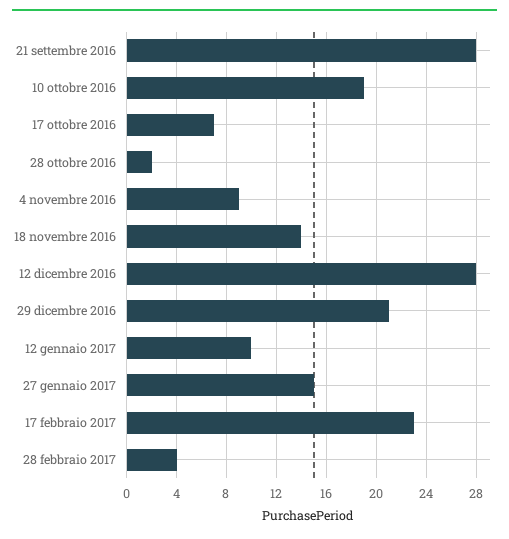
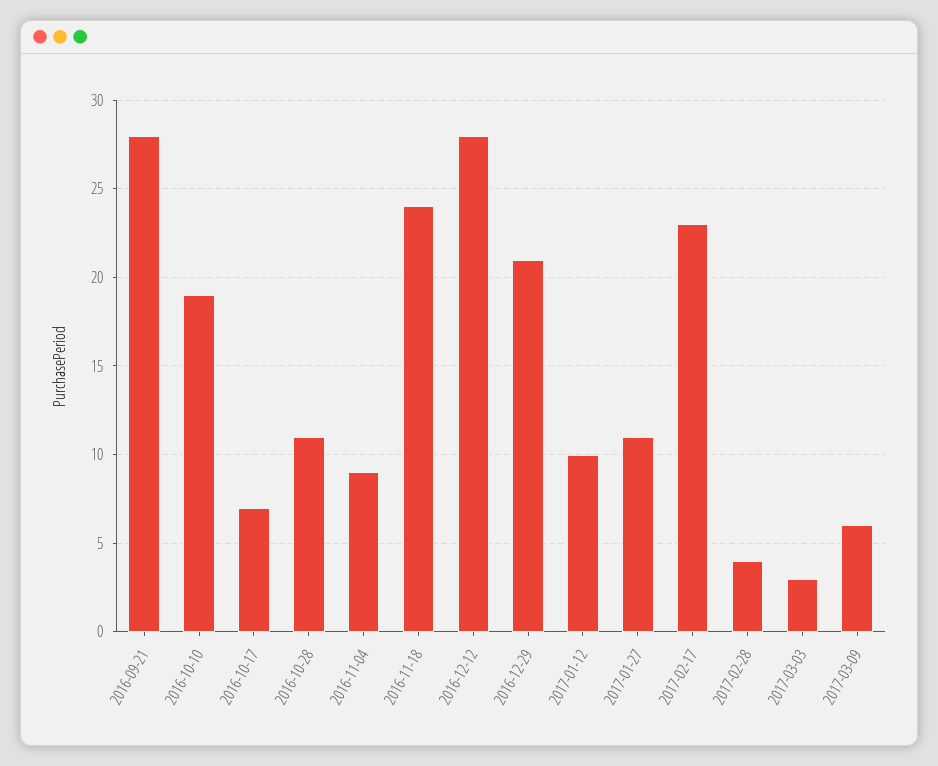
28 ottobre 2016: 2 -> 11
18 novembre 2016: 14 -> 24
27 gennaio 2017: 15 -> 11
2017-03-03: none -> 3
2017-03-09: none -> 6

